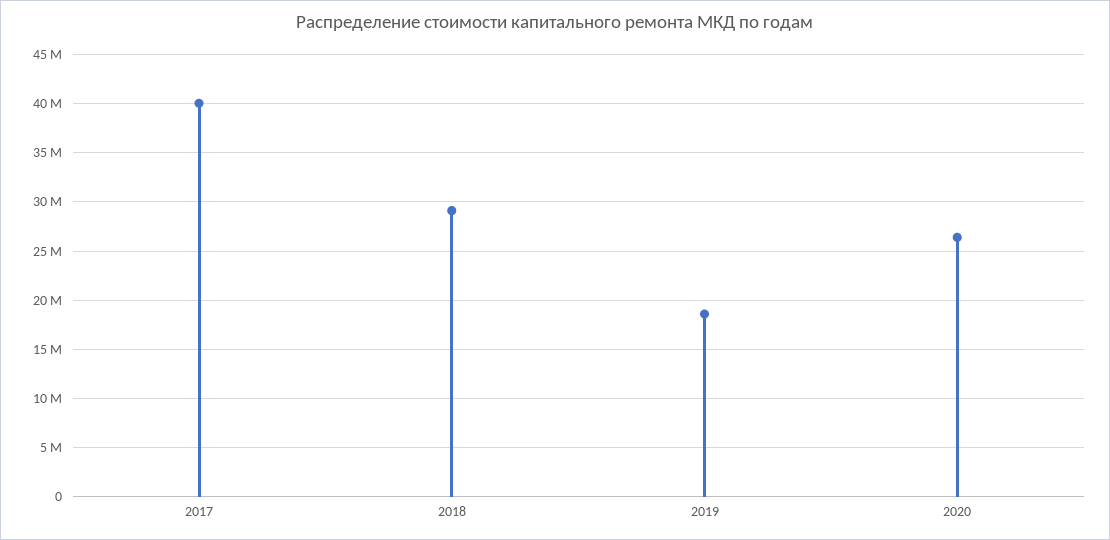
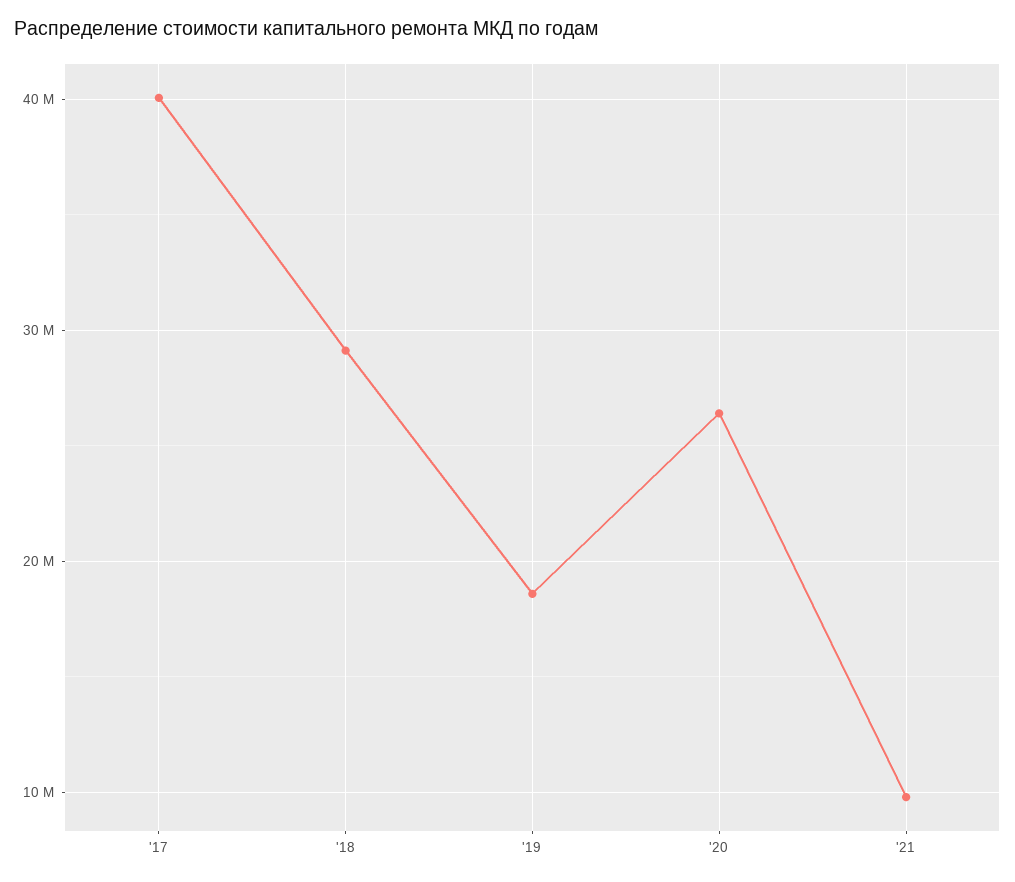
'21: none -> 10000000

